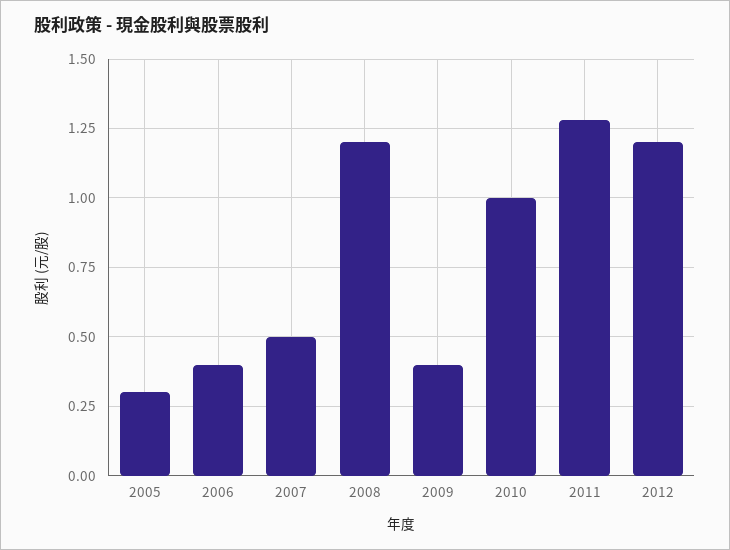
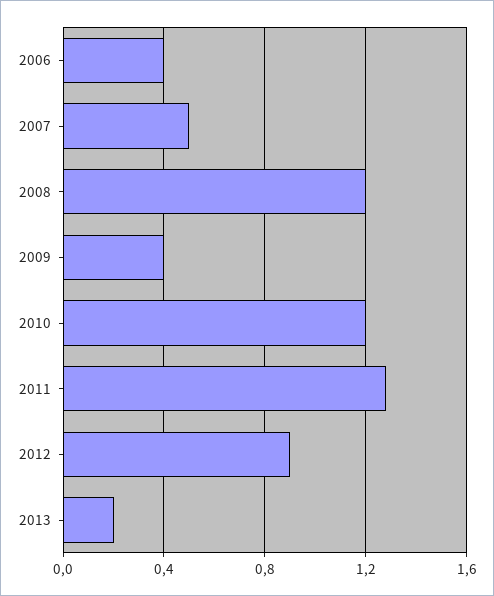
2005: 0.3 -> none
2010: 1 -> 1.2
2012: 1.2 -> 0.9
2013: none -> 0.2

